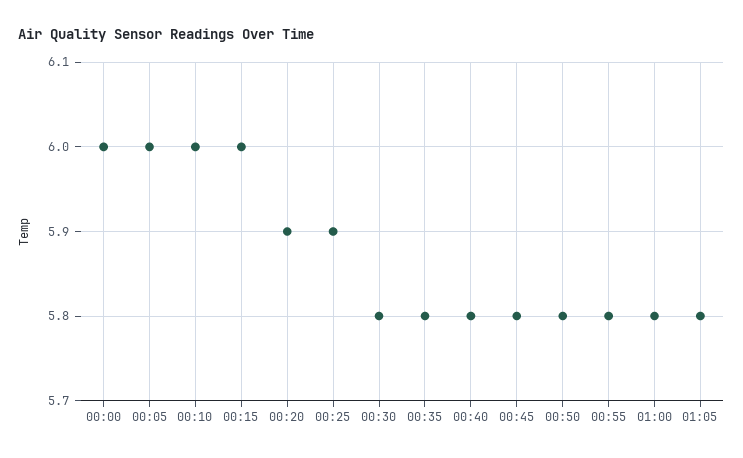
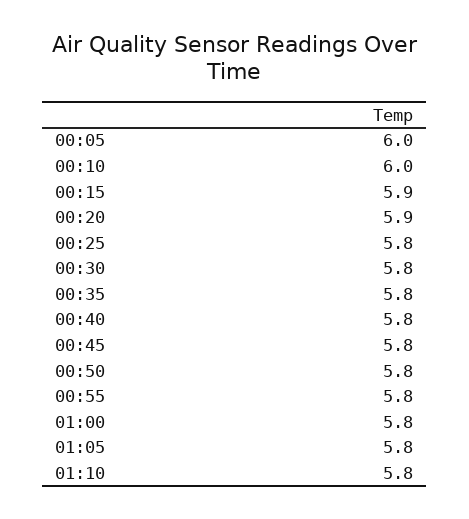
00:00: 6 -> none
00:15: 6 -> 5.9
00:25: 5.9 -> 5.8
01:10: none -> 5.8

